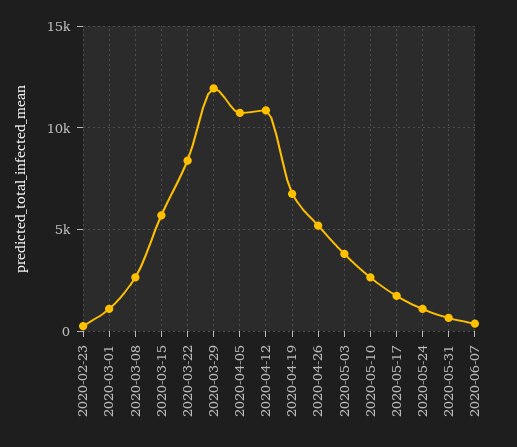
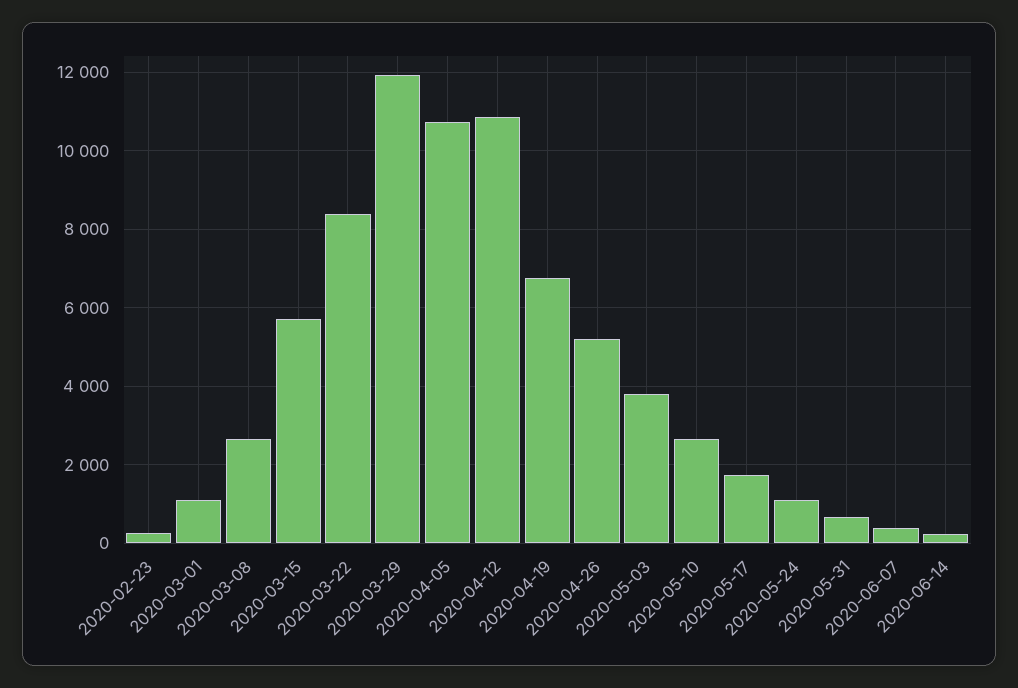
2020-06-14: none -> 200

